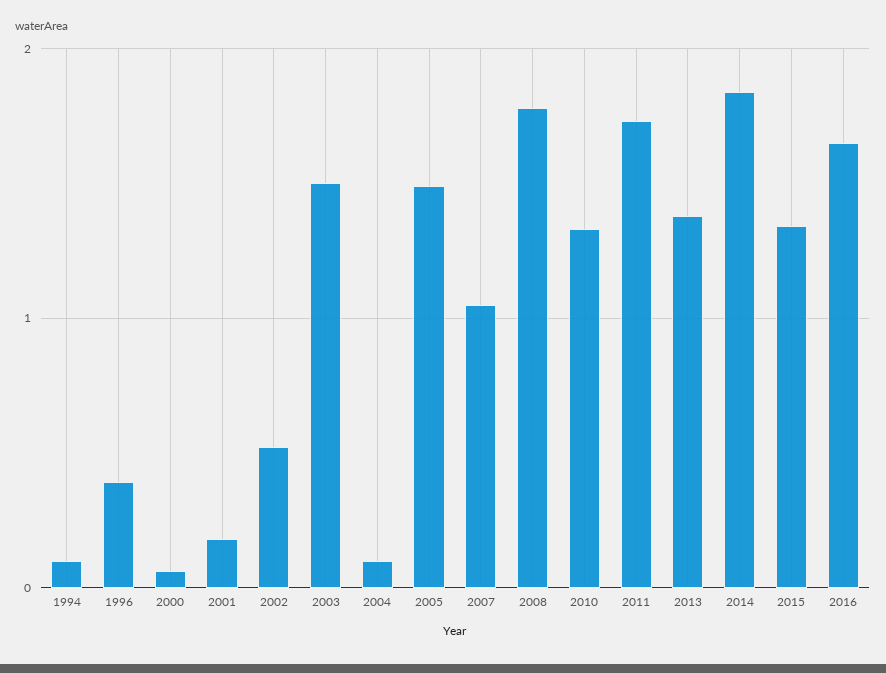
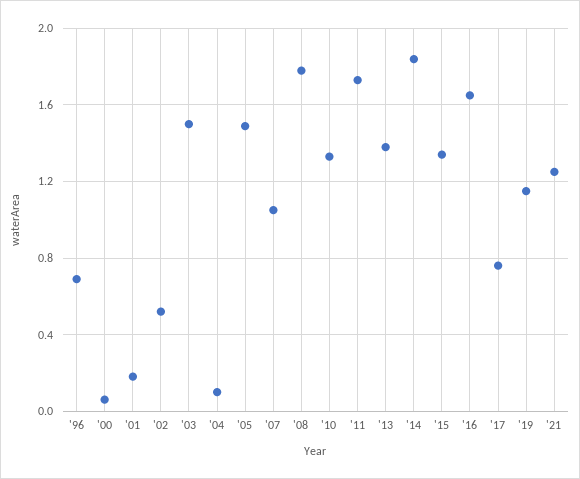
1994: 0.1 -> none
1996: 0.4 -> 0.7
'17: none -> 0.75
'19: none -> 1.15
'21: none -> 1.25

